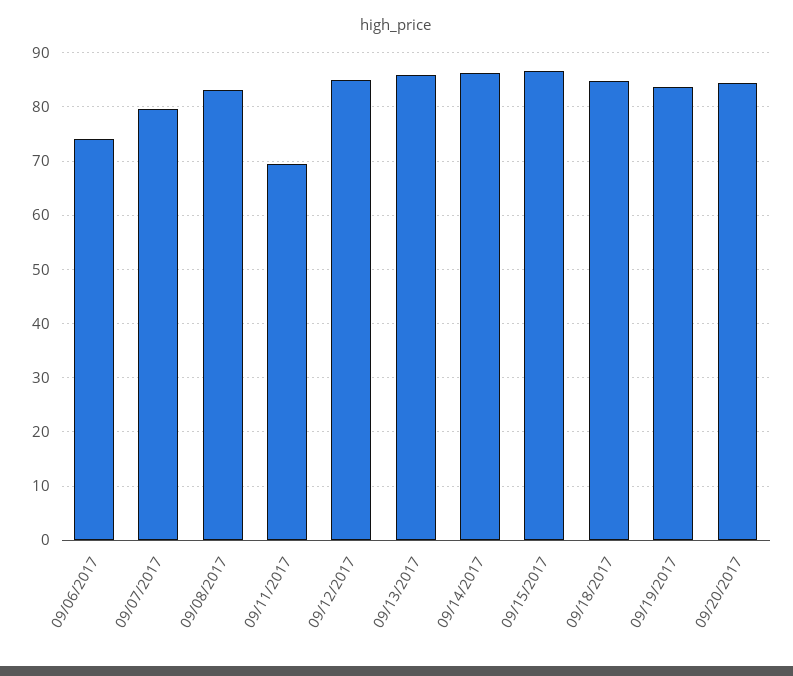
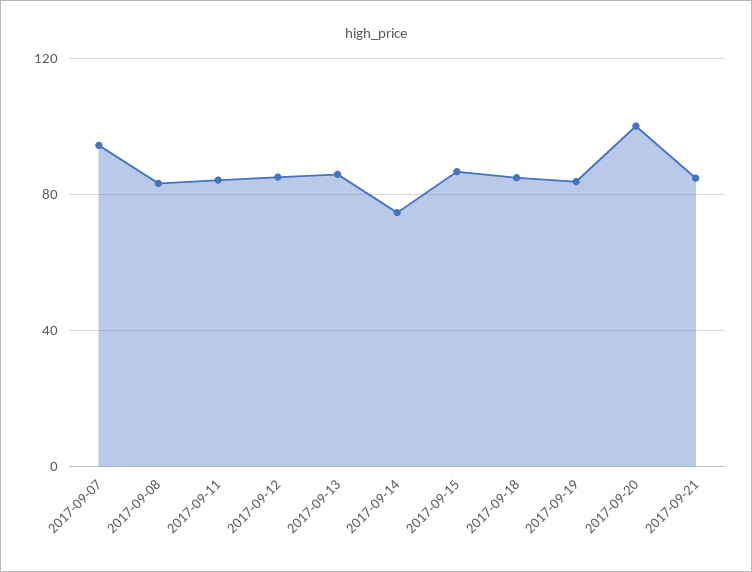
09/06/2017: 74 -> none
09/07/2017: 80 -> 95
09/11/2017: 70 -> 85
09/14/2017: 86 -> 75
09/20/2017: 84 -> 100
2017-09-21: none -> 85

